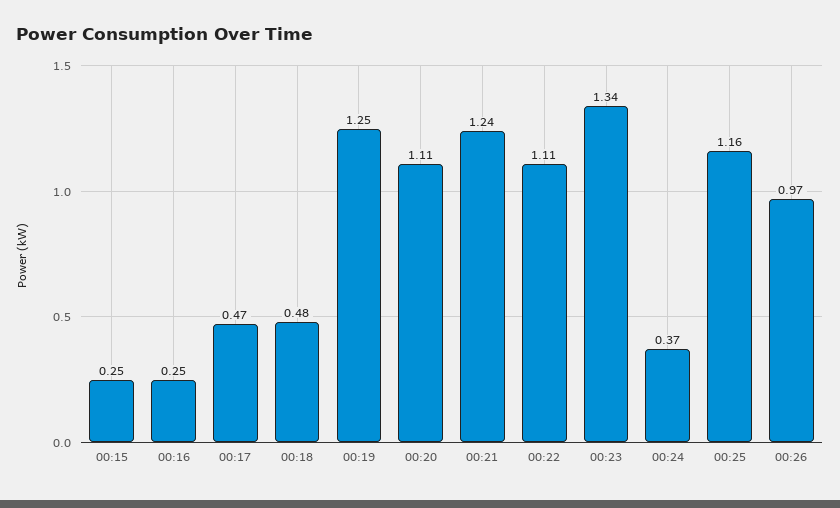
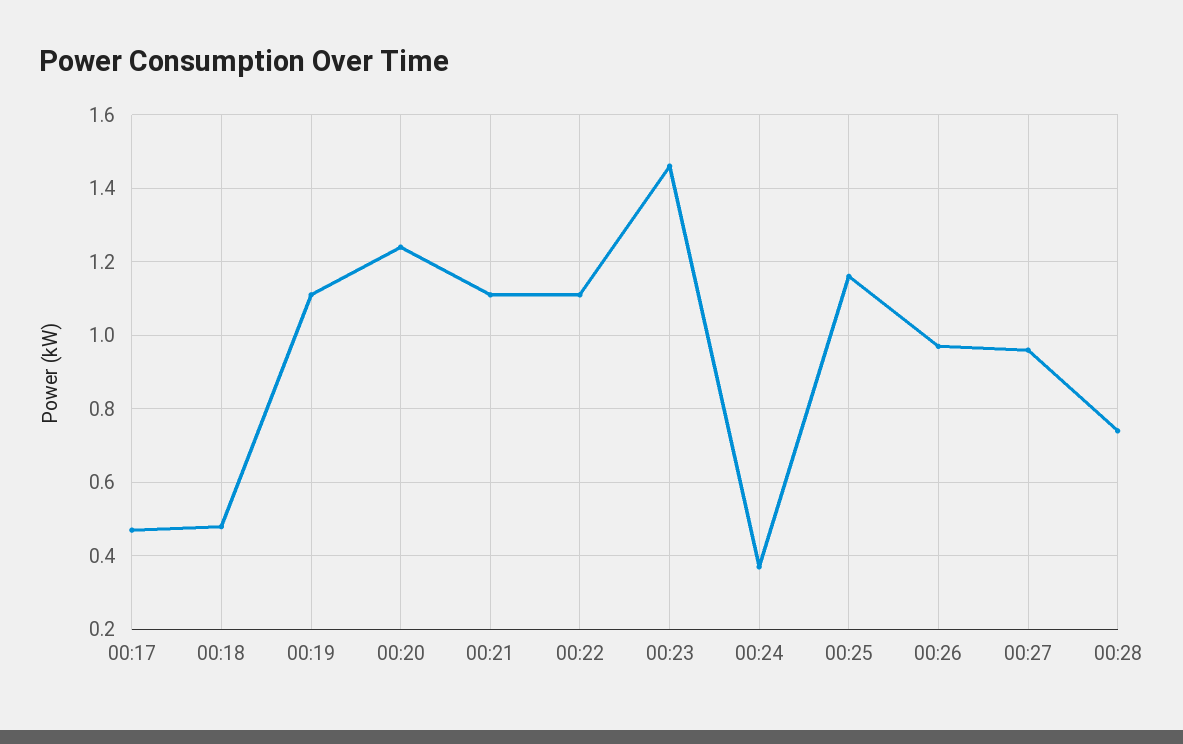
00:15: 0.25 -> none
00:16: 0.25 -> none
00:19: 1.25 -> 1.1
00:20: 1.11 -> 1.25
00:21: 1.24 -> 1.1
00:23: 1.34 -> 1.45
00:27: none -> 0.95
00:28: none -> 0.75

